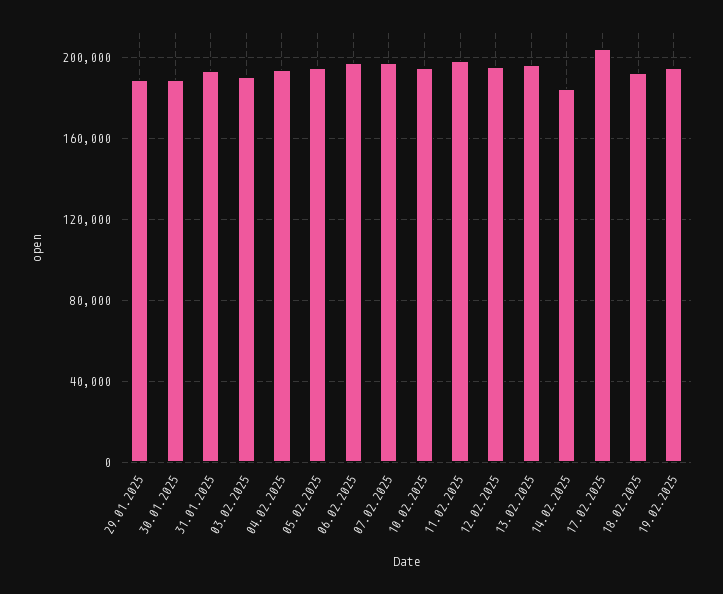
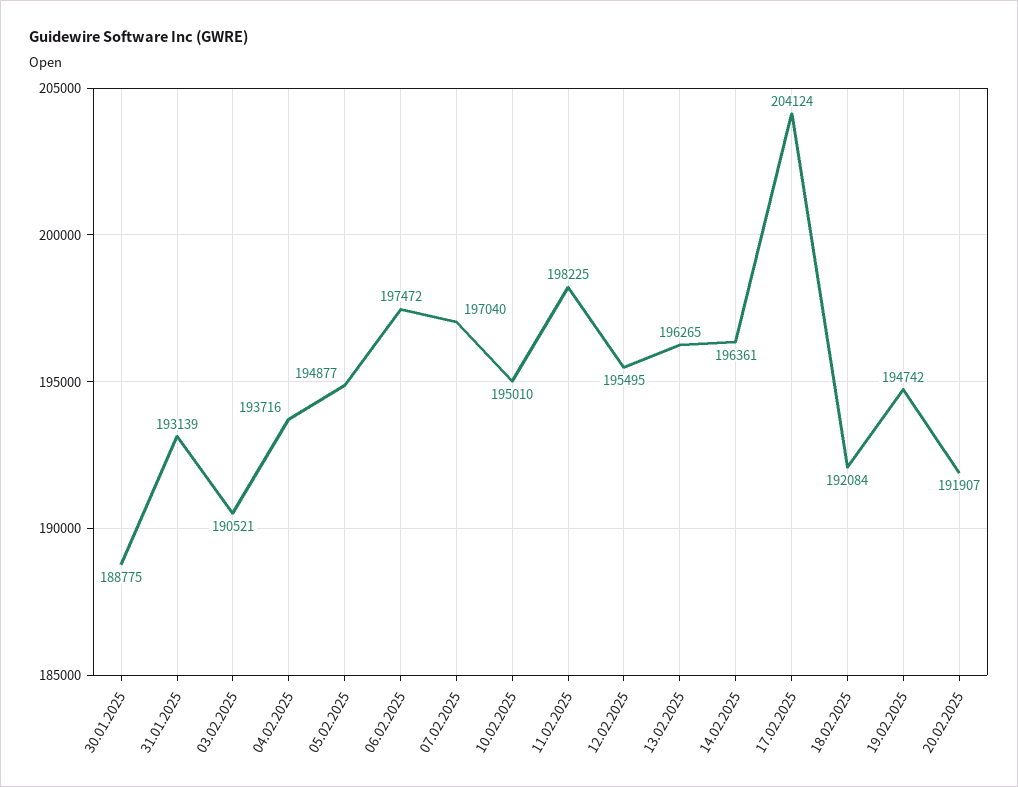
29.01.2025: 190000 -> none
14.02.2025: 185000 -> 196361
20.02.2025: none -> 191907

